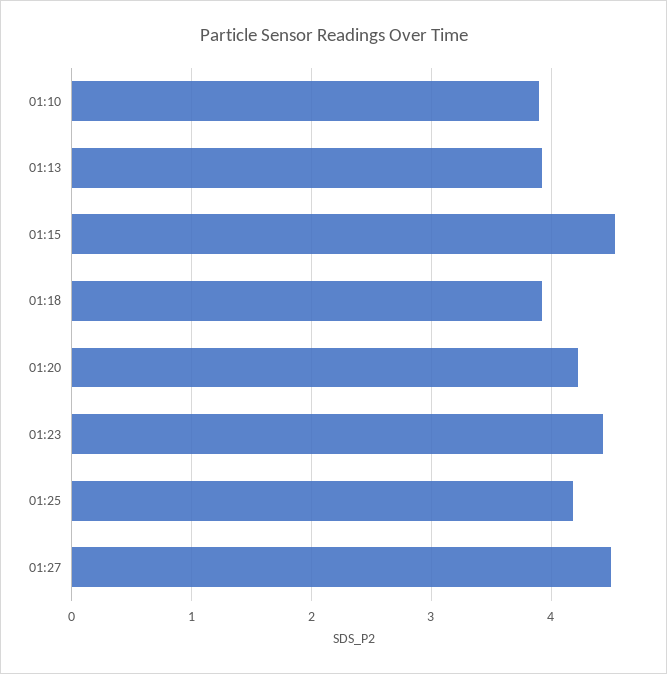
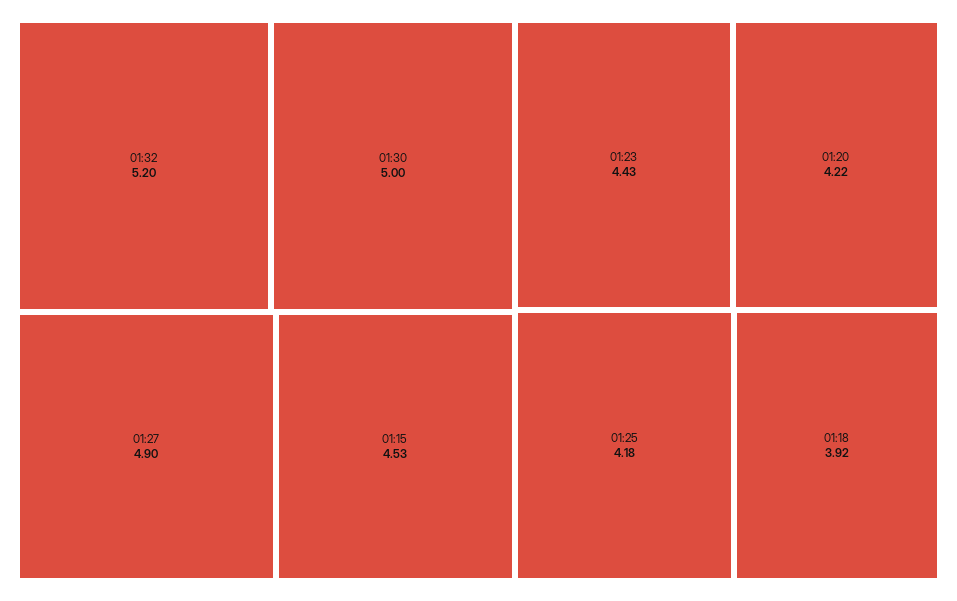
01:10: 3.9 -> none
01:13: 3.9 -> none
01:27: 4.5 -> 4.9
01:32: none -> 5.2
01:30: none -> 5

